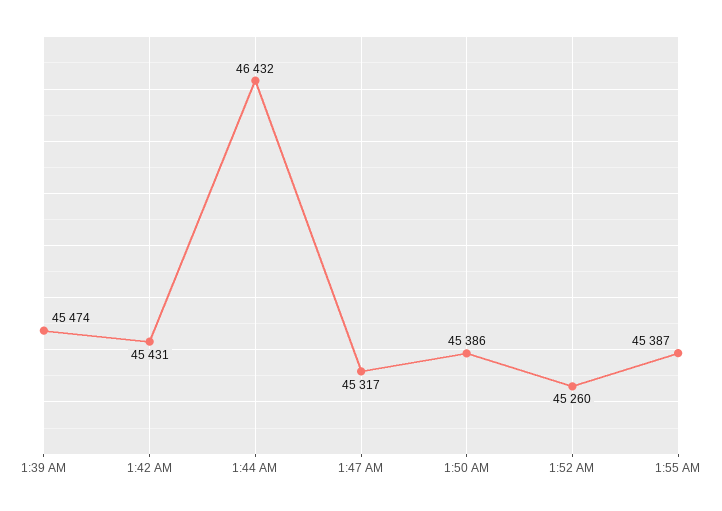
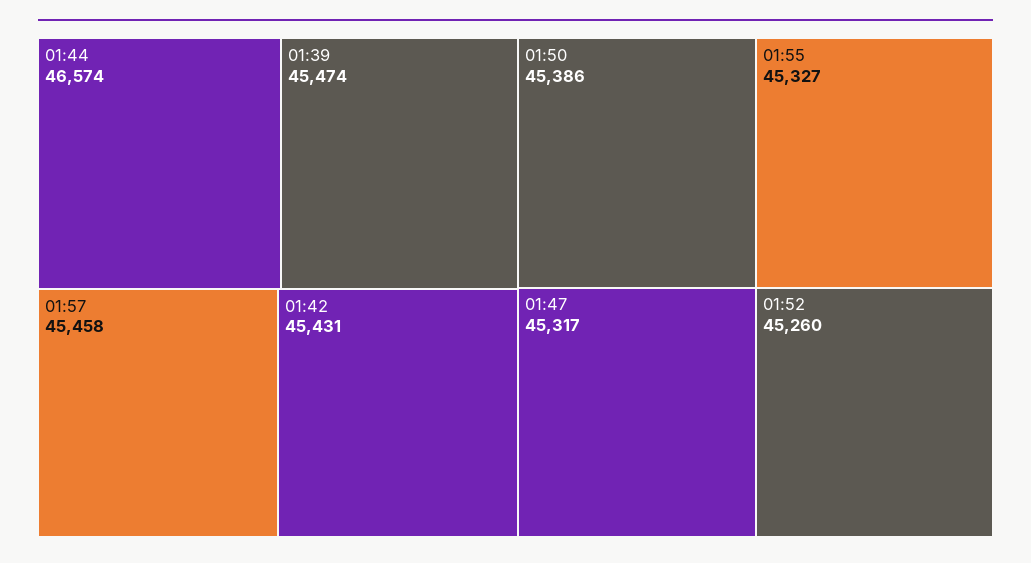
1:44 AM: 46432 -> 46574
1:55 AM: 45387 -> 45327
01:57: none -> 45458

